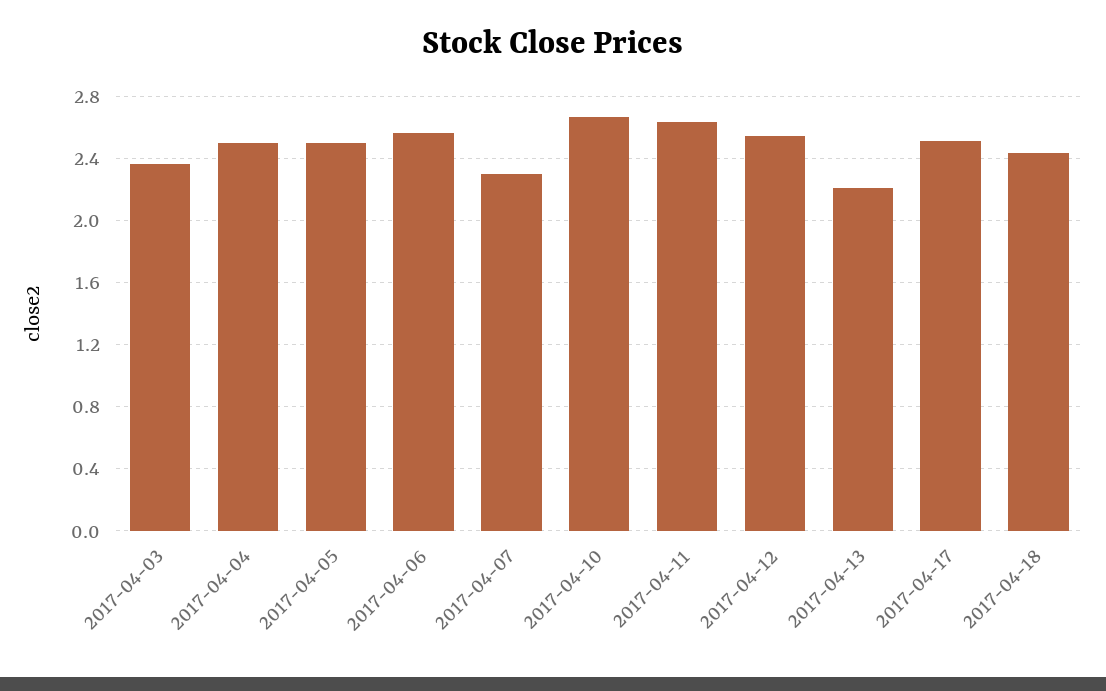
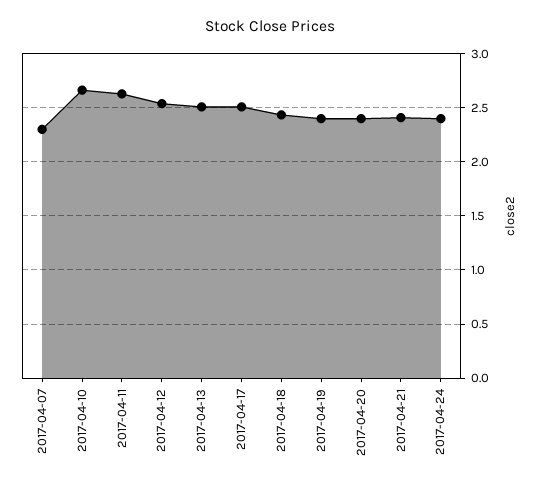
2017-04-03: 2.35 -> none
2017-04-04: 2.5 -> none
2017-04-05: 2.5 -> none
2017-04-06: 2.55 -> none
2017-04-13: 2.2 -> 2.5
2017-04-19: none -> 2.4
2017-04-20: none -> 2.4
2017-04-21: none -> 2.4
2017-04-24: none -> 2.4

